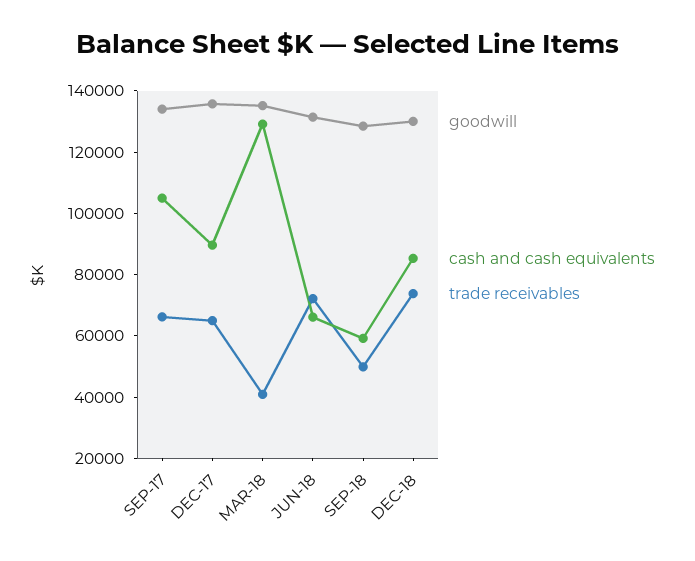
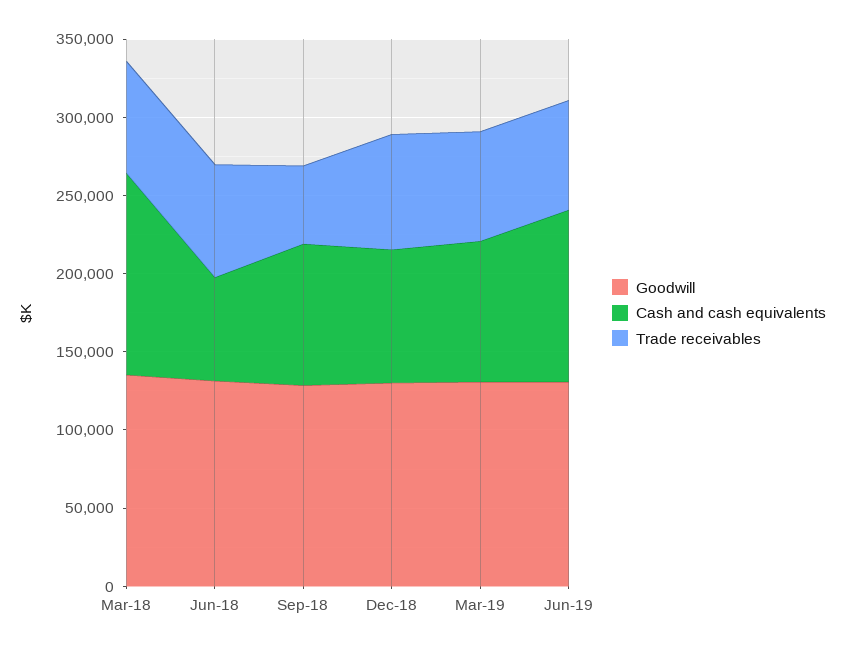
goodwill, SEP-17: 135000 -> none
cash and cash equivalents, SEP-17: 105000 -> none
trade receivables, SEP-17: 65000 -> none
goodwill, DEC-17: 135000 -> none
cash and cash equivalents, DEC-17: 90000 -> none
trade receivables, DEC-17: 65000 -> none
trade receivables, MAR-18: 40000 -> 70000
cash and cash equivalents, SEP-18: 60000 -> 90000
goodwill, Mar-19: none -> 130000
cash and cash equivalents, Mar-19: none -> 90000
trade receivables, Mar-19: none -> 70000
goodwill, Jun-19: none -> 130000
cash and cash equivalents, Jun-19: none -> 110000
trade receivables, Jun-19: none -> 70000

